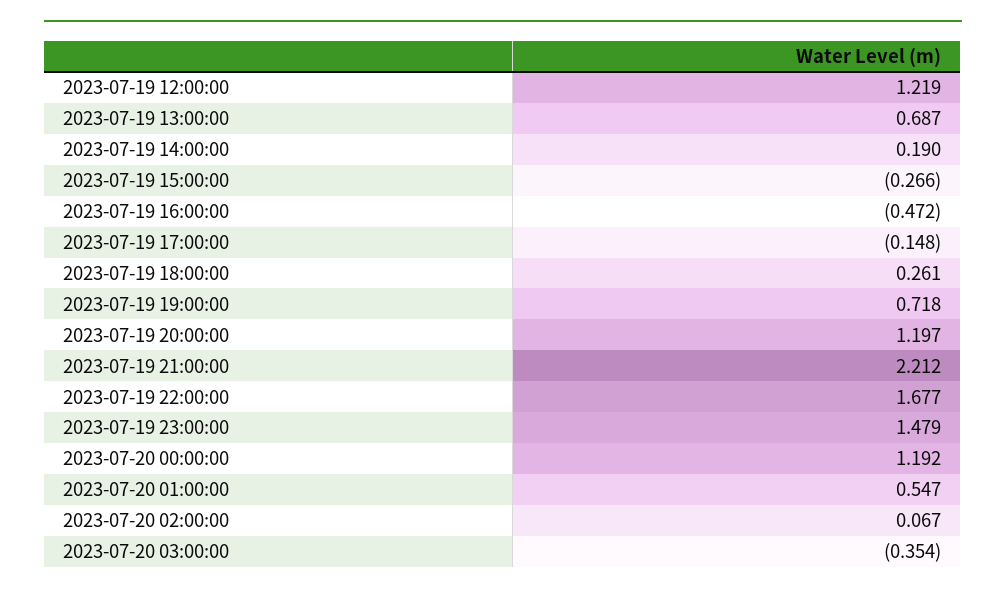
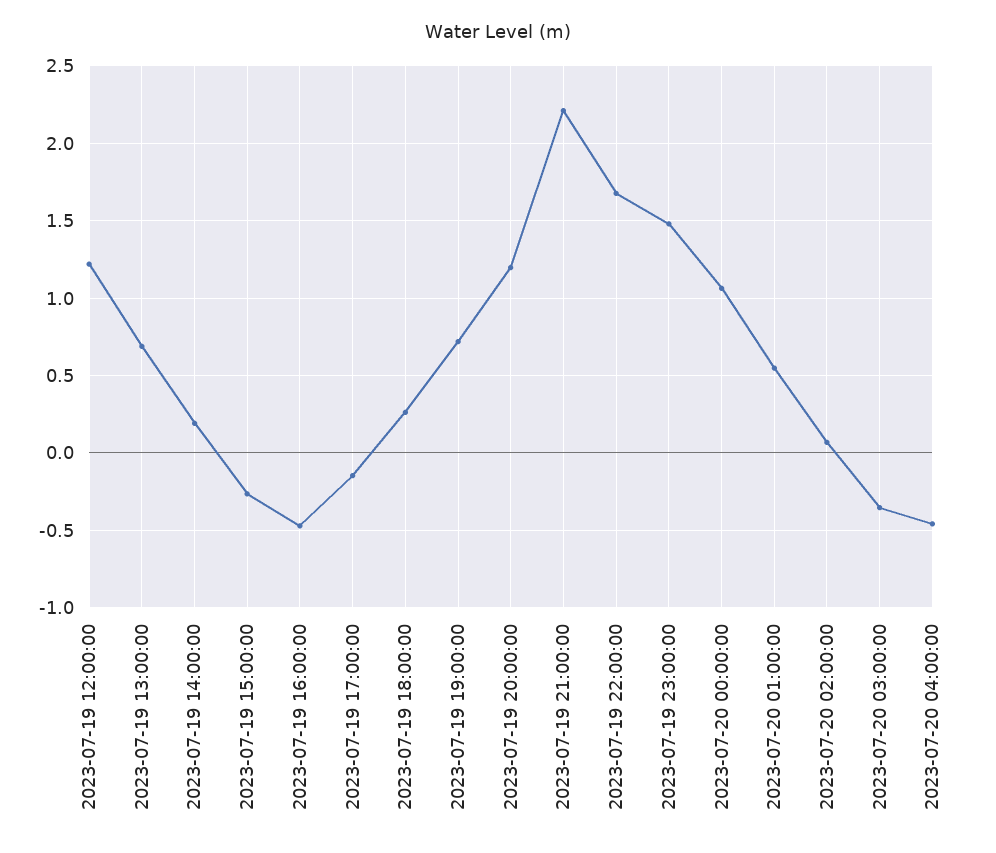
2023-07-20 00:00:00: 1.192 -> 1.05
2023-07-20 04:00:00: none -> -0.45

